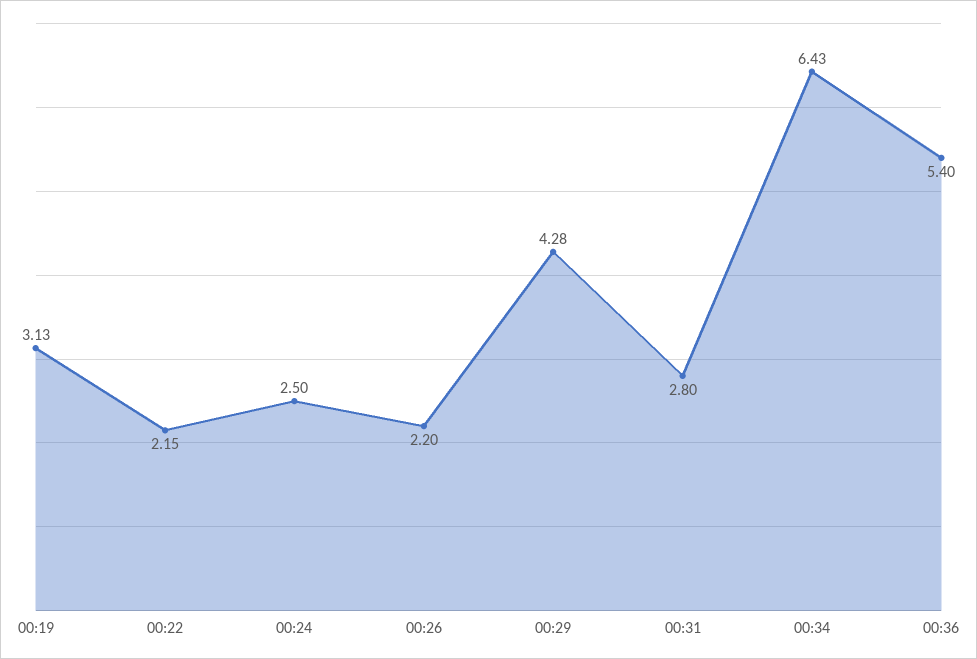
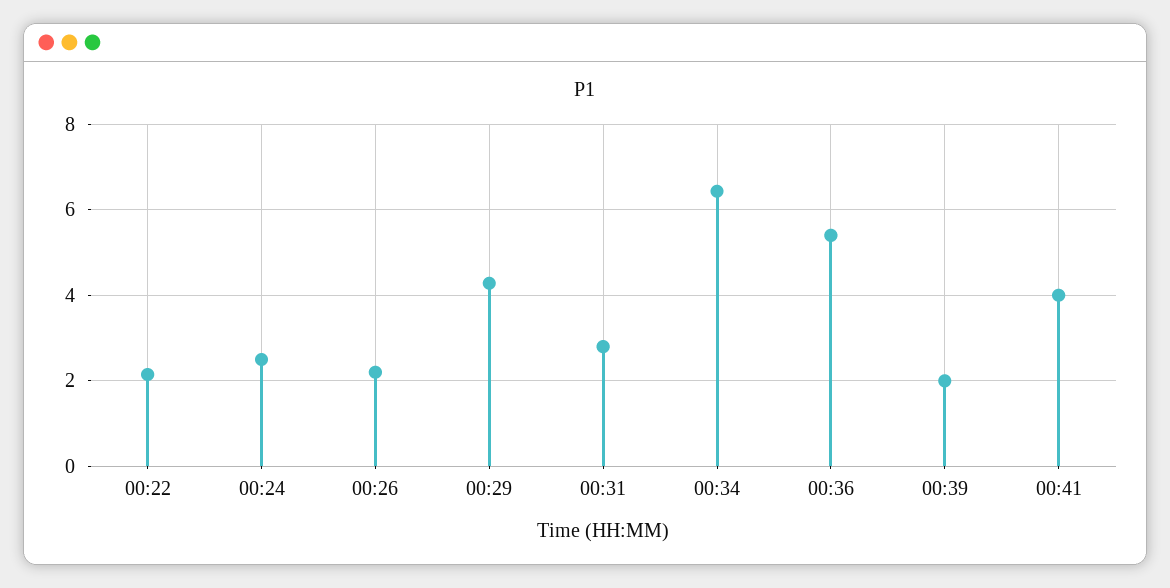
00:19: 3.13 -> none
00:39: none -> 2
00:41: none -> 4

